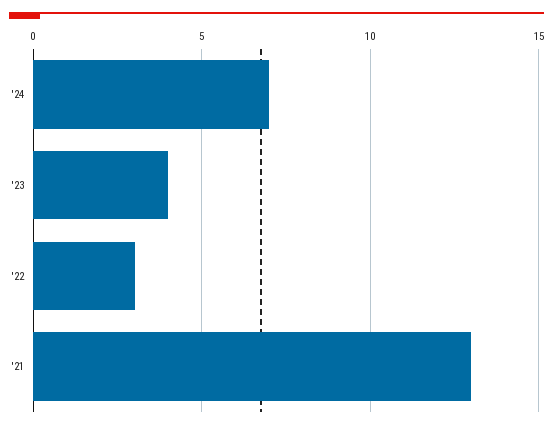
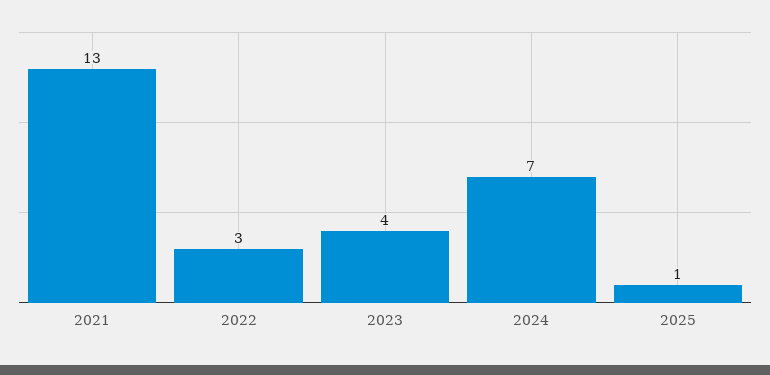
2025: none -> 1

